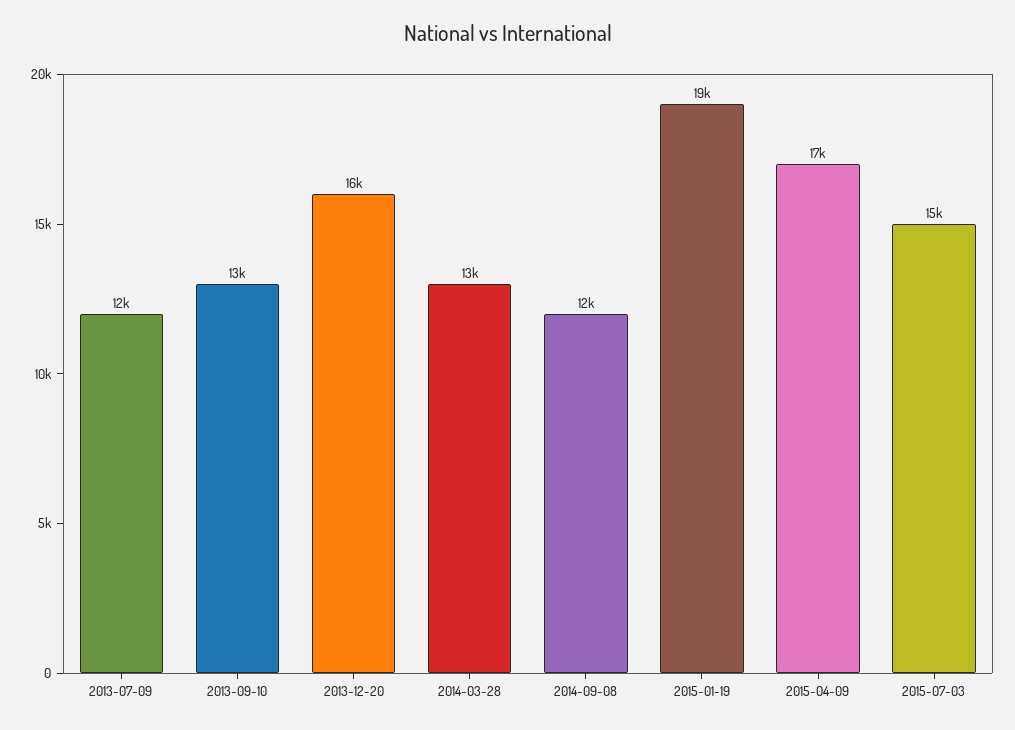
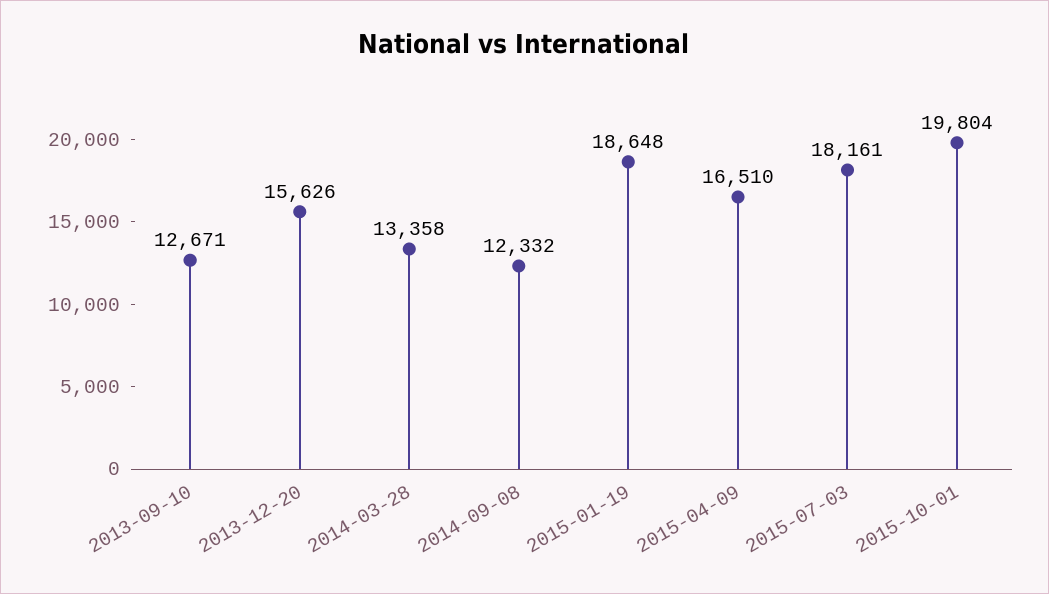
2013-07-09: 12000 -> none
2015-07-03: 15000 -> 18161
2015-10-01: none -> 19804

